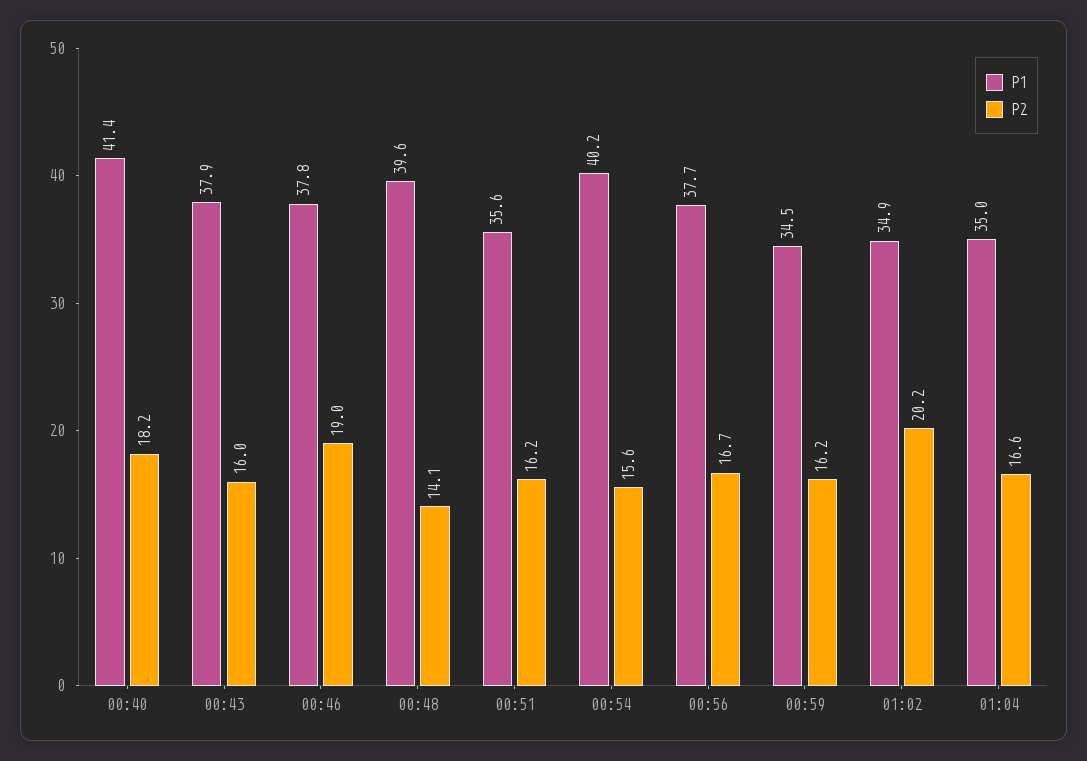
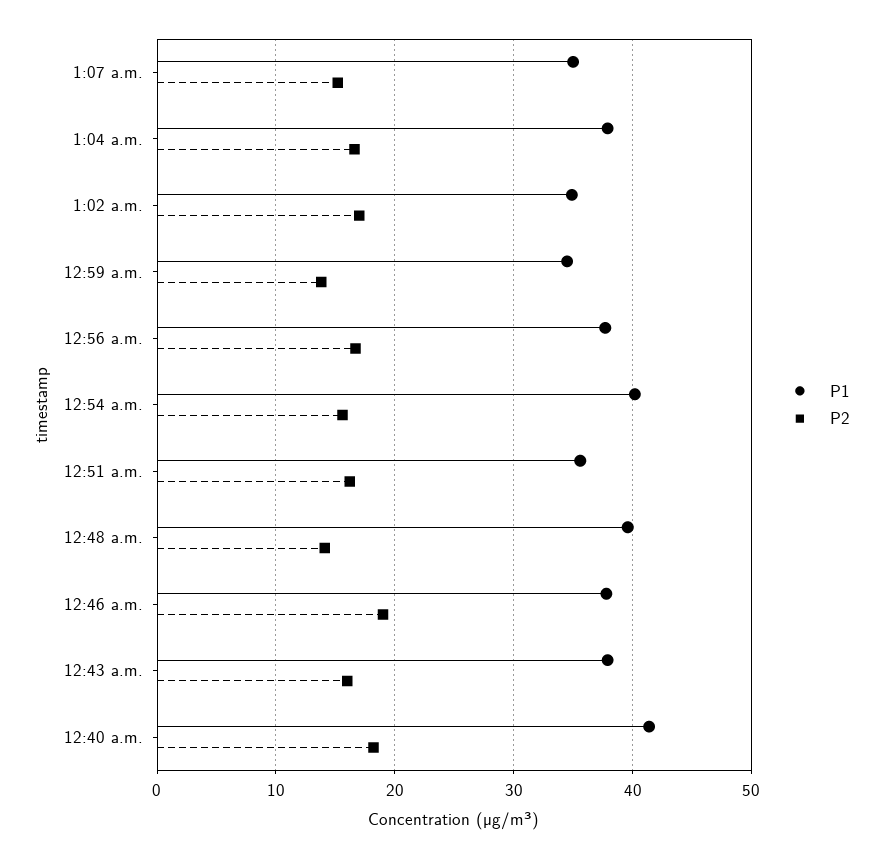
P2, 00:59: 16.2 -> 14
P2, 01:02: 20.2 -> 17
P1, 01:04: 35 -> 38
P1, 1:07 a.m.: none -> 35
P2, 1:07 a.m.: none -> 15

